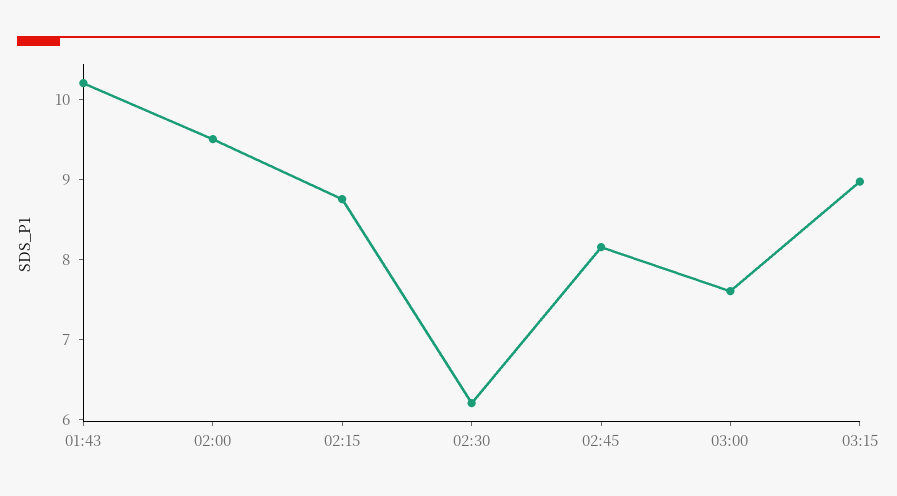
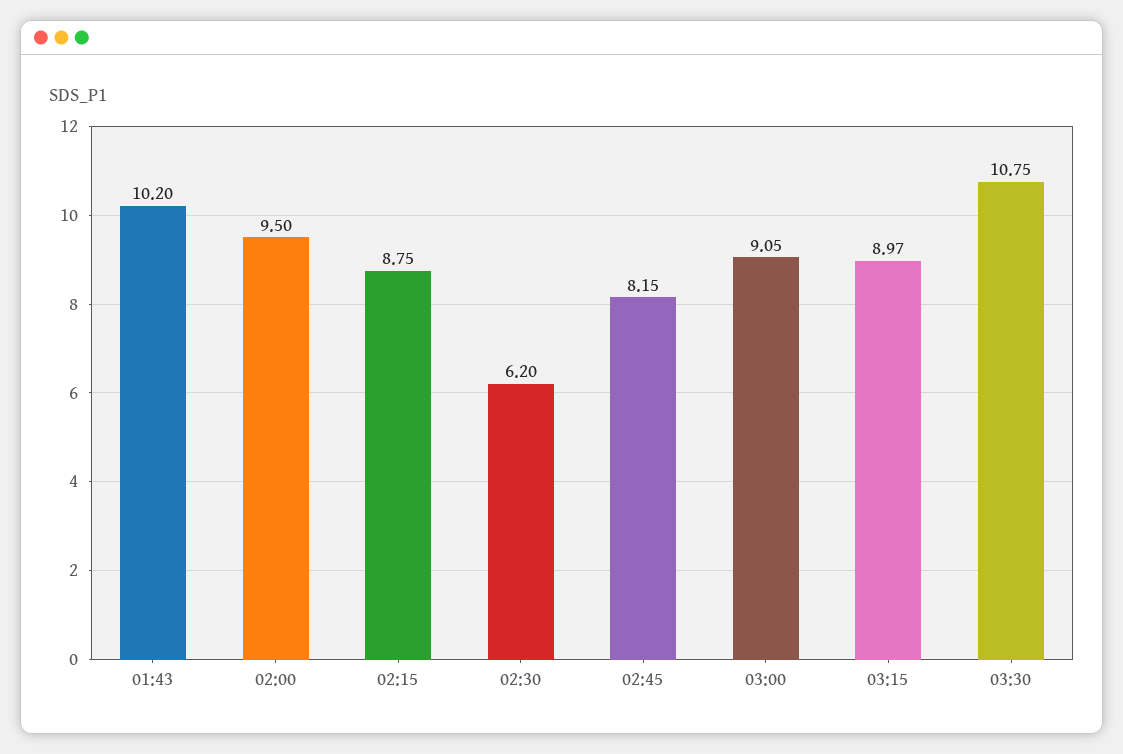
03:00: 7.6 -> 9.05
03:30: none -> 10.75

